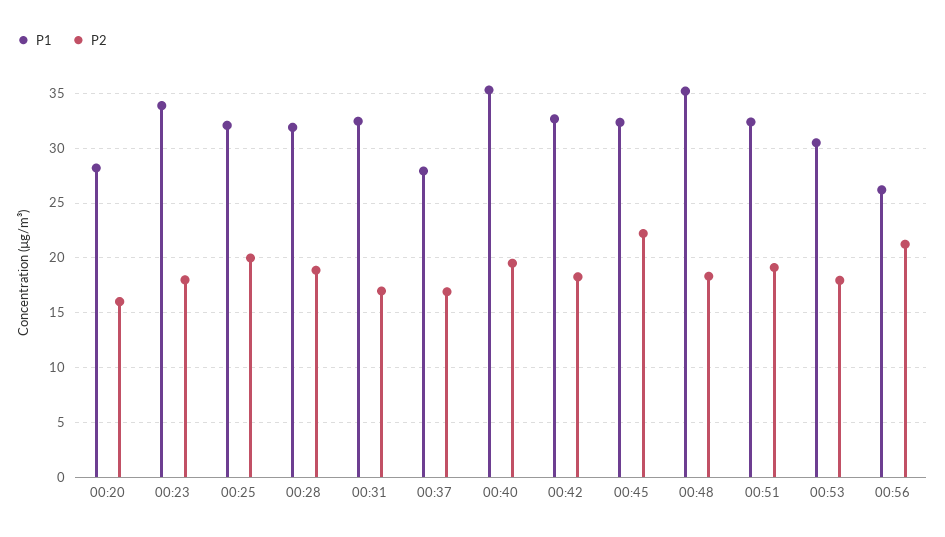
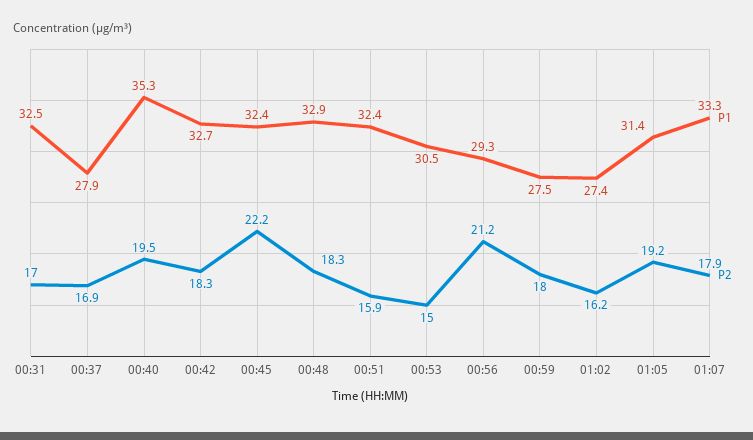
P1, 00:20: 28 -> none
P2, 00:20: 16 -> none
P1, 00:23: 34 -> none
P2, 00:23: 18 -> none
P1, 00:25: 32 -> none
P2, 00:25: 20 -> none
P1, 00:28: 32 -> none
P2, 00:28: 19 -> none
P1, 00:48: 35 -> 32.9
P2, 00:51: 19 -> 15.9
P2, 00:53: 18 -> 15
P1, 00:56: 26 -> 29.3
P1, 00:59: none -> 27.5
P2, 00:59: none -> 18
P1, 01:02: none -> 27.4
P2, 01:02: none -> 16.2
P1, 01:05: none -> 31.4
P2, 01:05: none -> 19.2
P1, 01:07: none -> 33.3
P2, 01:07: none -> 17.9

